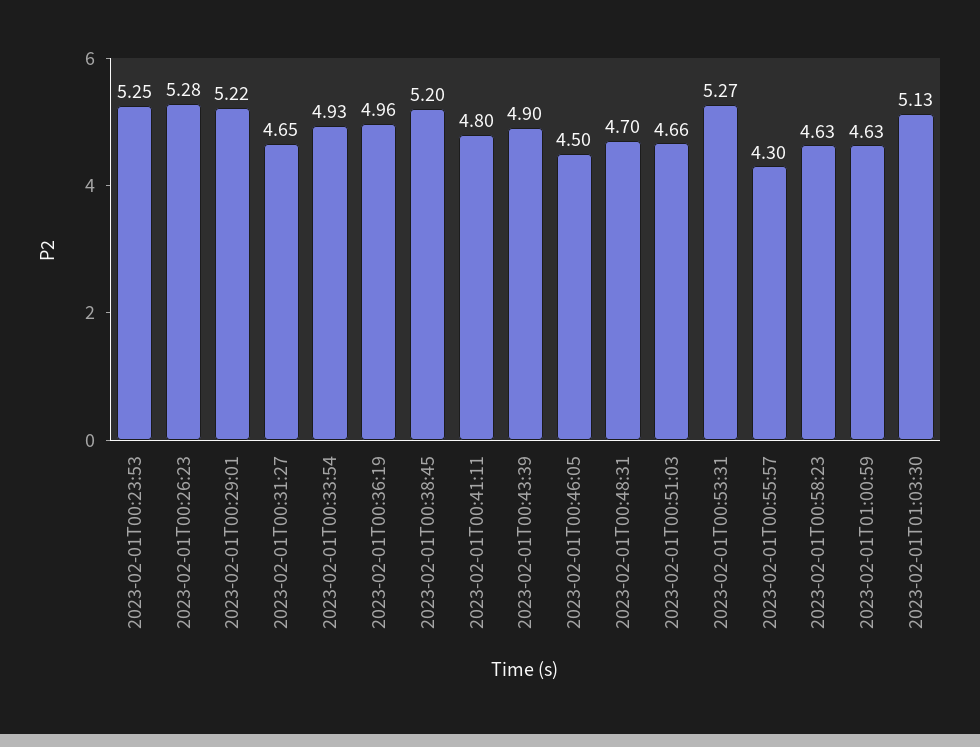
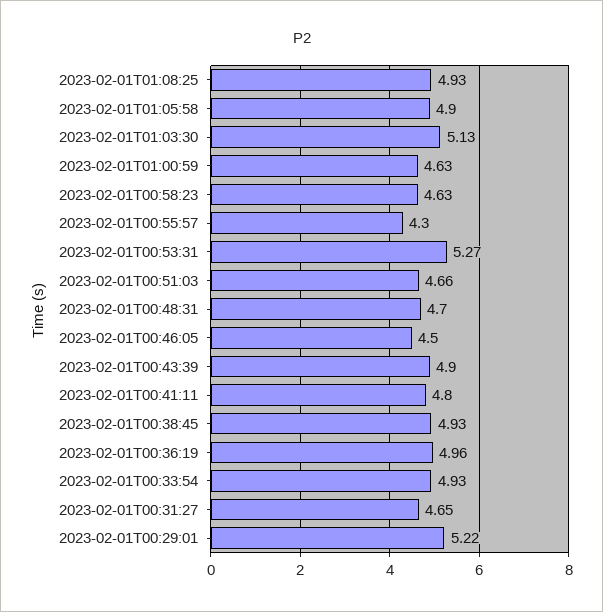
2023-02-01T00:23:53: 5.25 -> none
2023-02-01T00:26:23: 5.28 -> none
2023-02-01T00:38:45: 5.2 -> 4.93
2023-02-01T01:08:25: none -> 4.93
2023-02-01T01:05:58: none -> 4.9

